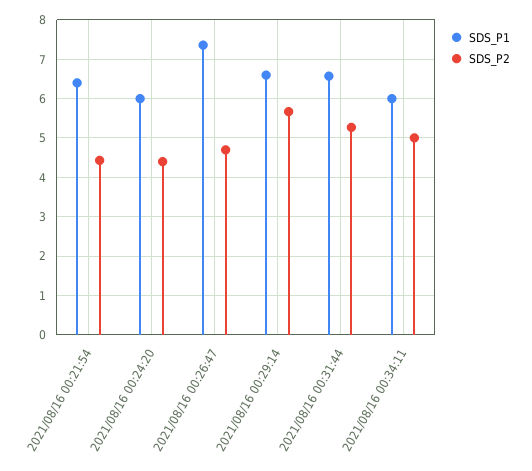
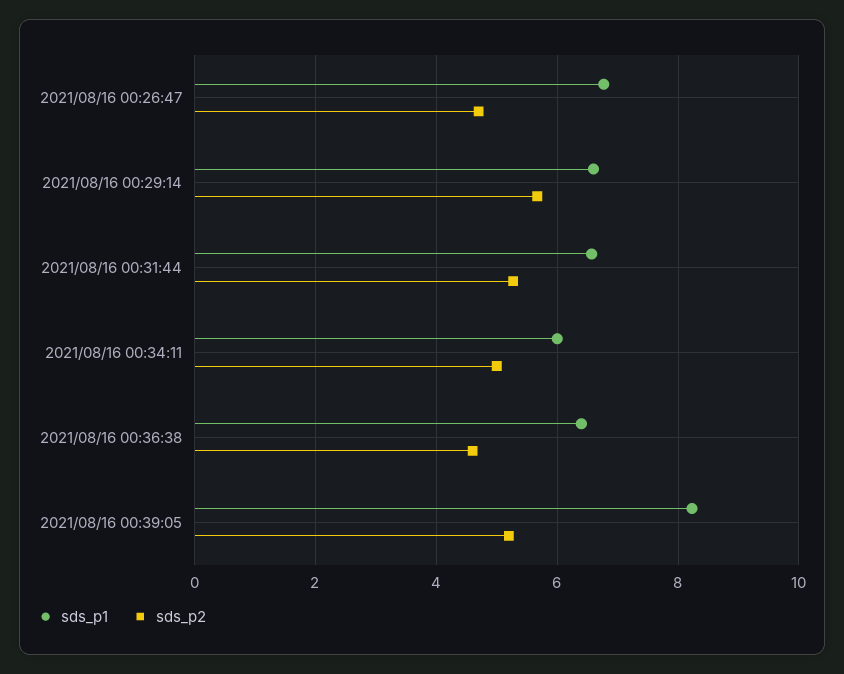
SDS_P1, 2021/08/16 00:21:54: 6.4 -> none
SDS_P2, 2021/08/16 00:21:54: 4.4 -> none
SDS_P1, 2021/08/16 00:24:20: 6 -> none
SDS_P2, 2021/08/16 00:24:20: 4.4 -> none
SDS_P1, 2021/08/16 00:26:47: 7.4 -> 6.8
SDS_P1, 2021/08/16 00:36:38: none -> 6.4
SDS_P2, 2021/08/16 00:36:38: none -> 4.6
SDS_P1, 2021/08/16 00:39:05: none -> 8.2
SDS_P2, 2021/08/16 00:39:05: none -> 5.2

